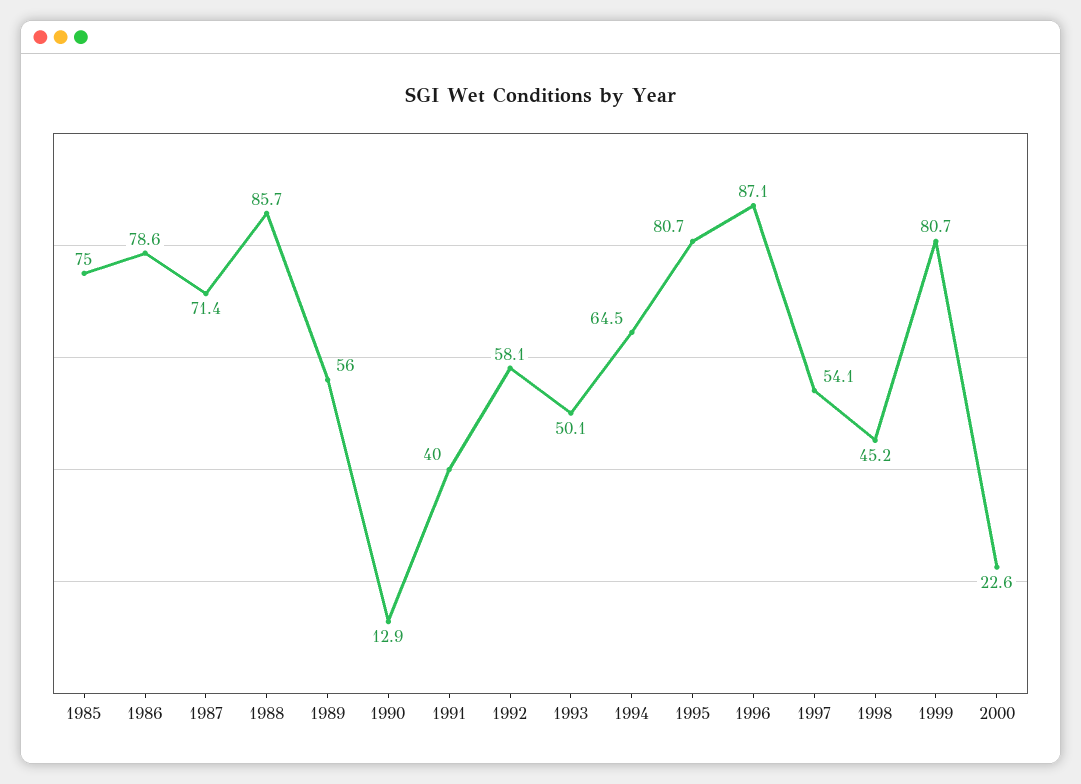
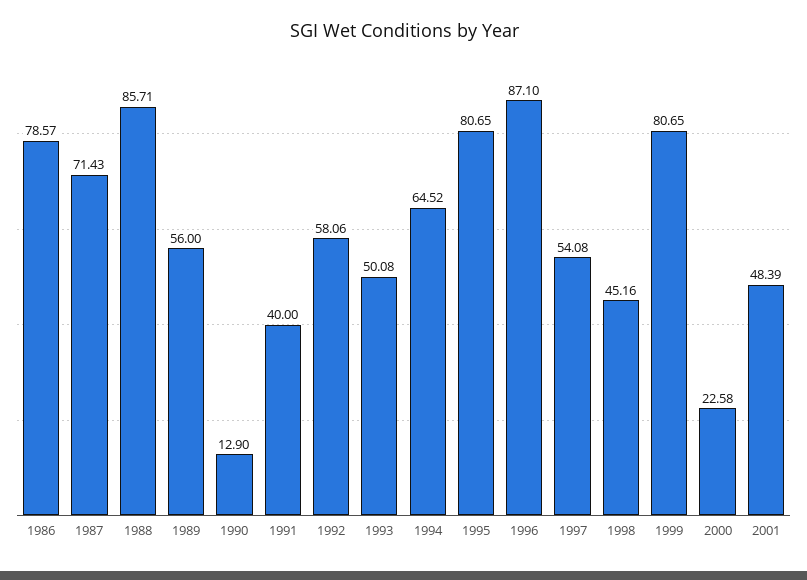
1985: 75 -> none
2001: none -> 48.39

